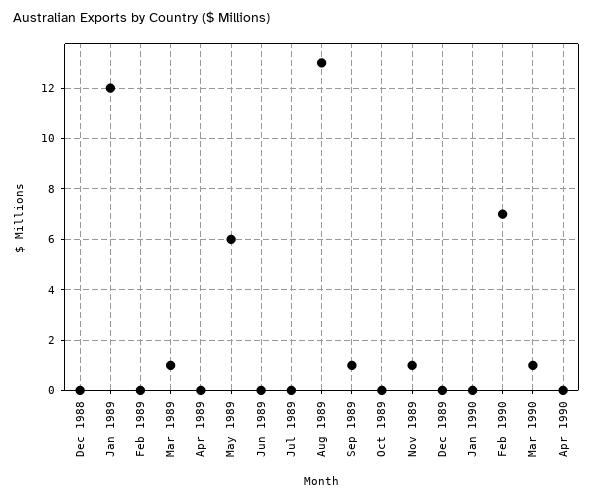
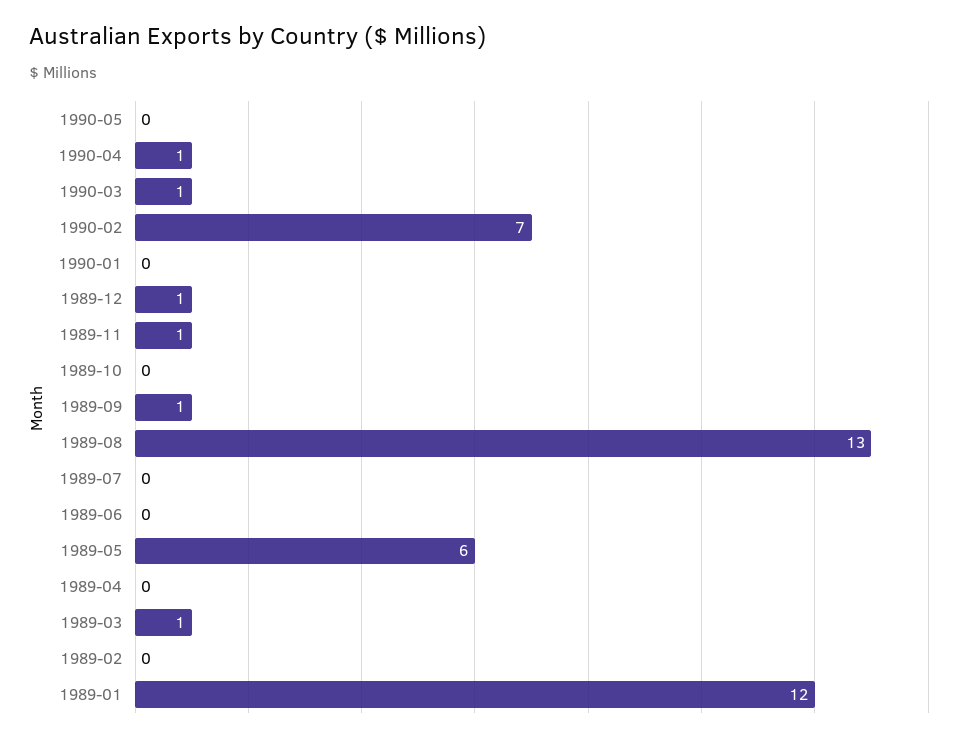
Dec 1988: 0 -> none
Dec 1989: 0 -> 1
Apr 1990: 0 -> 1
1990-05: none -> 0

